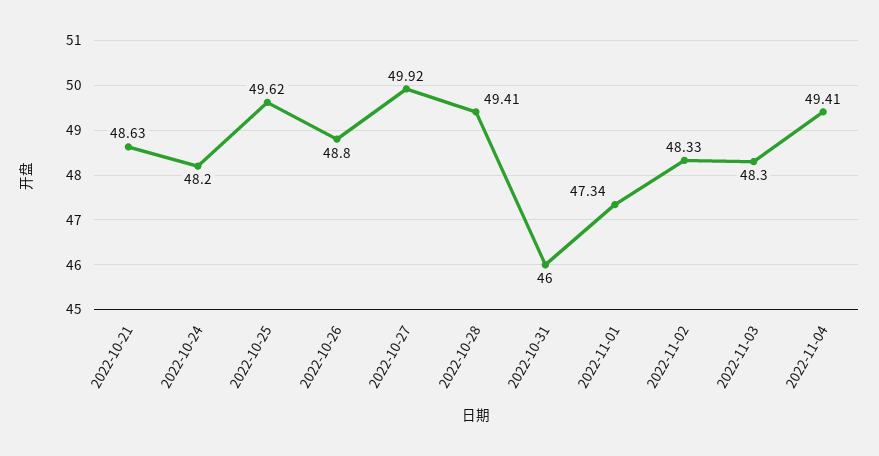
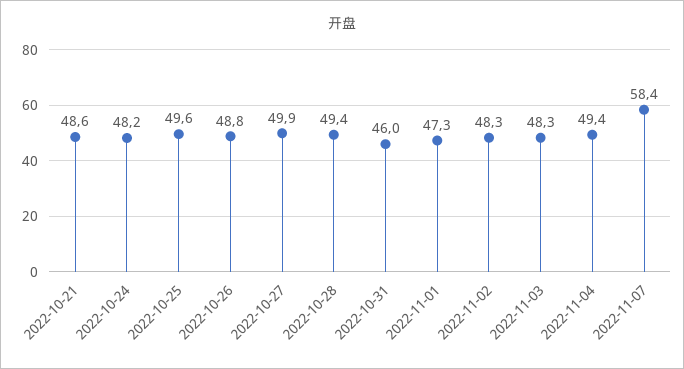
2022-11-07: none -> 58.4

